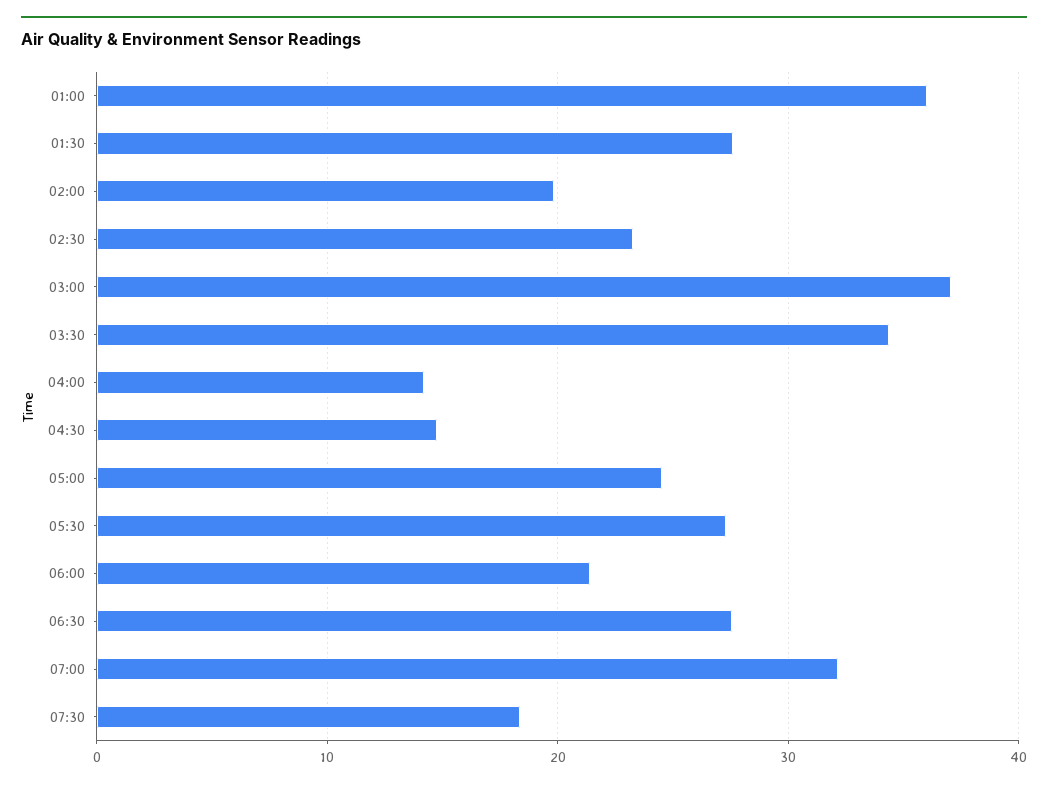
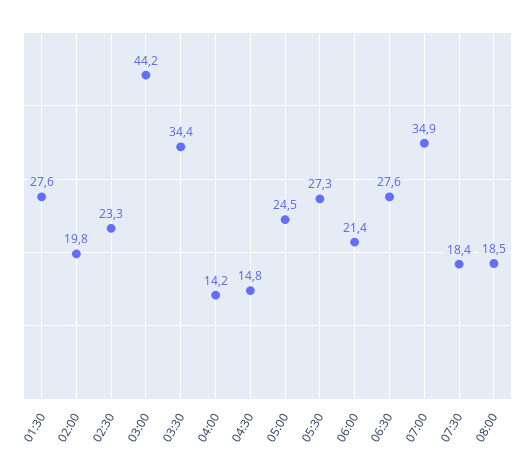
01:00: 36 -> none
03:00: 37 -> 44.2
07:00: 32 -> 34.9
08:00: none -> 18.5

